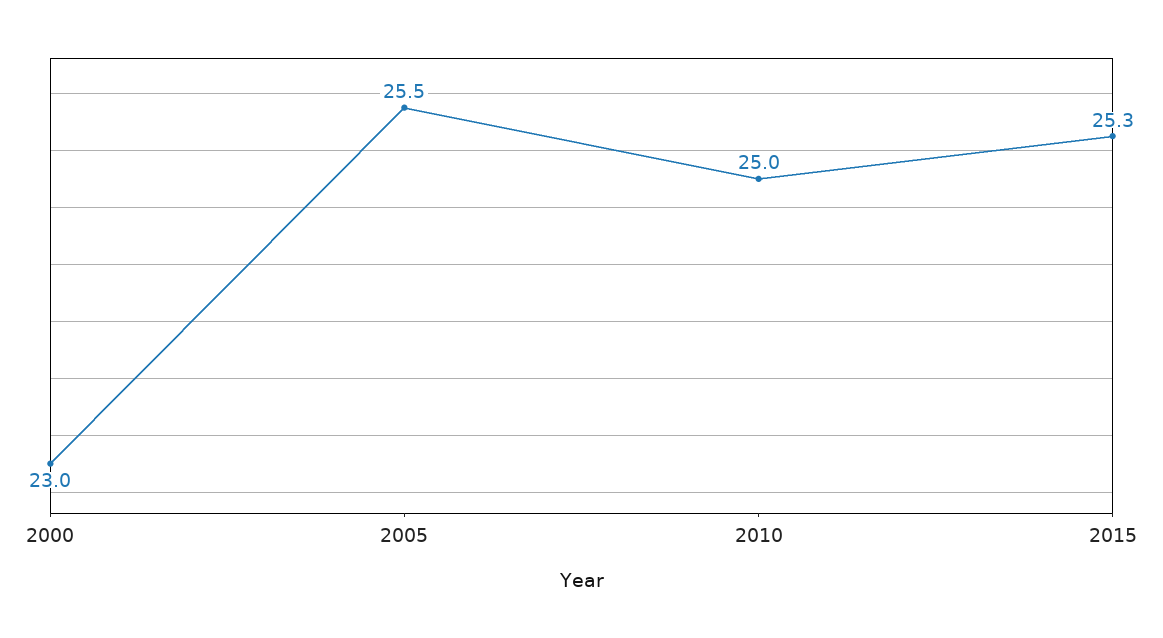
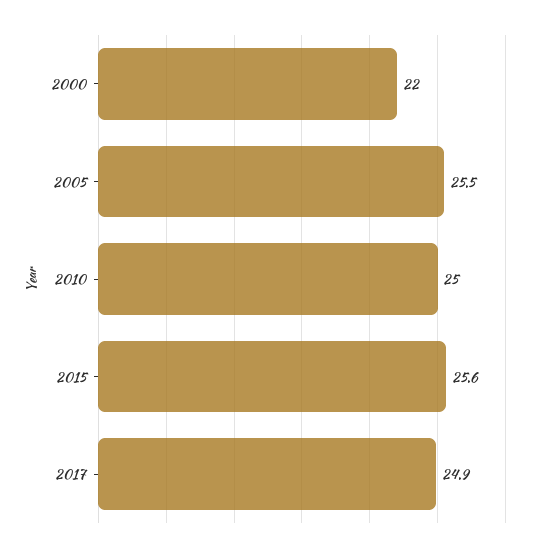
2000: 23 -> 22
2015: 25.3 -> 25.6
2017: none -> 24.9

